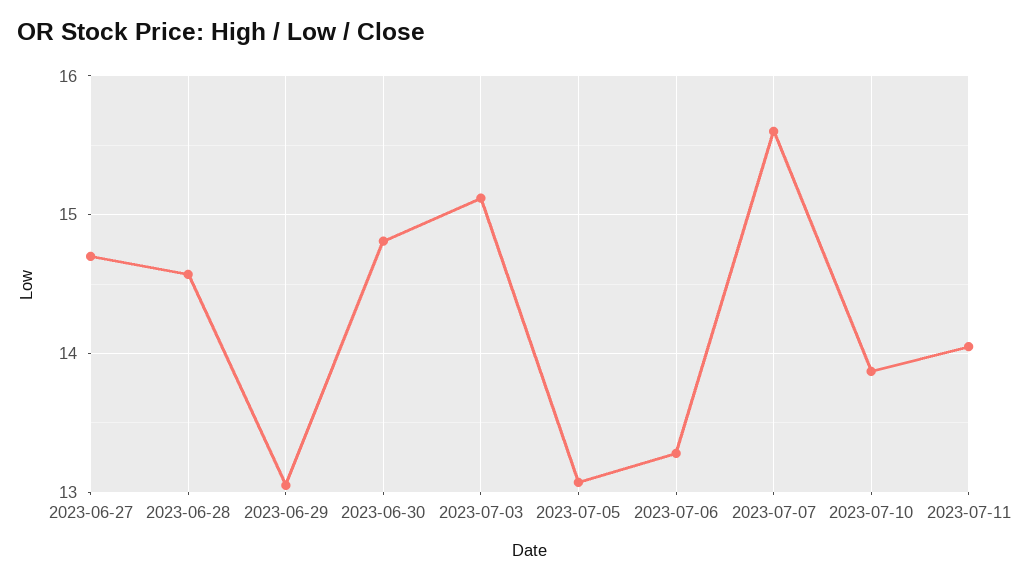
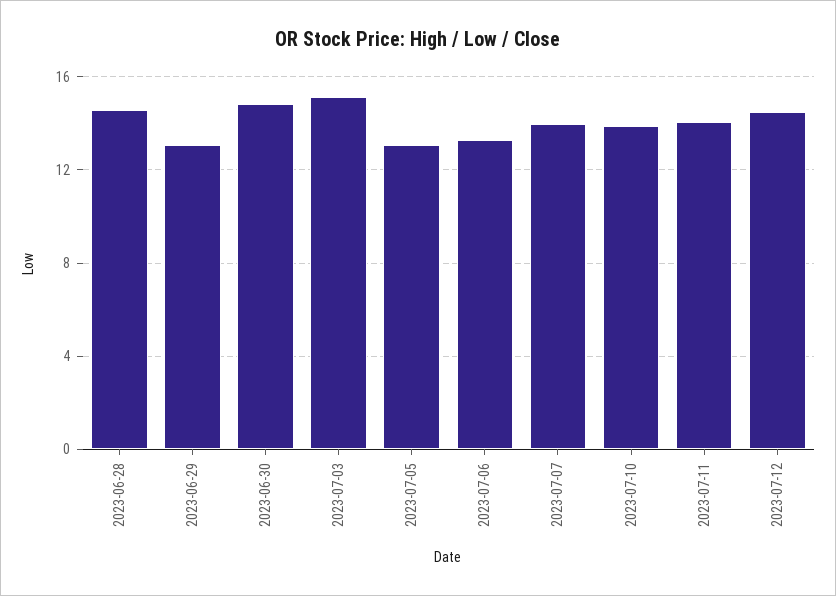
2023-06-27: 14.7 -> none
2023-07-07: 15.6 -> 14
2023-07-12: none -> 14.5

